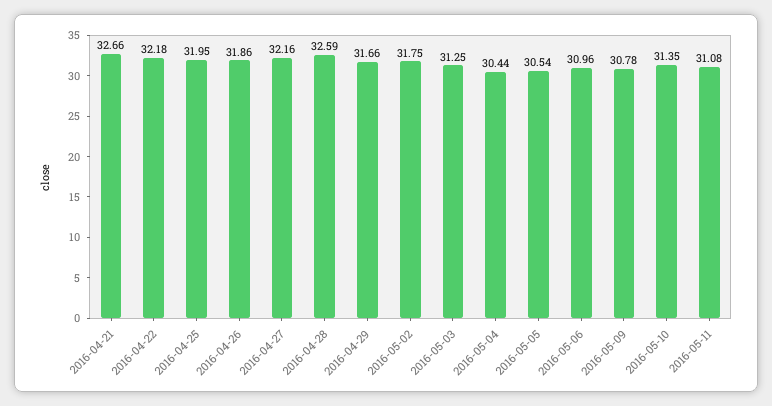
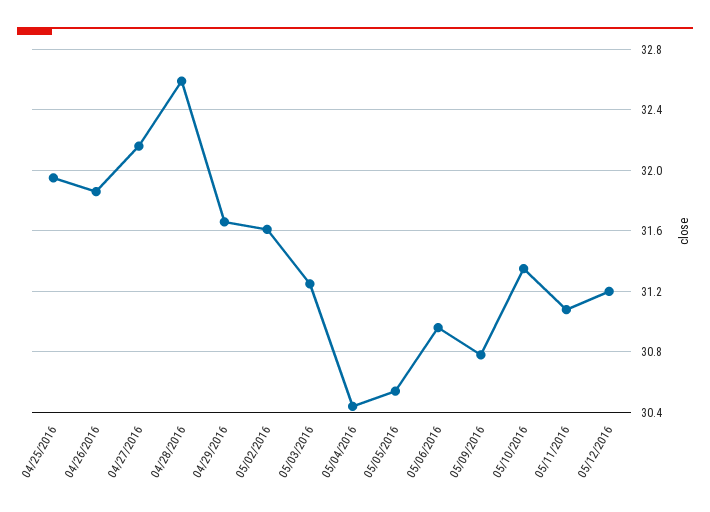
2016-04-21: 32.66 -> none
2016-04-22: 32.18 -> none
2016-05-02: 31.75 -> 31.6
05/12/2016: none -> 31.2

